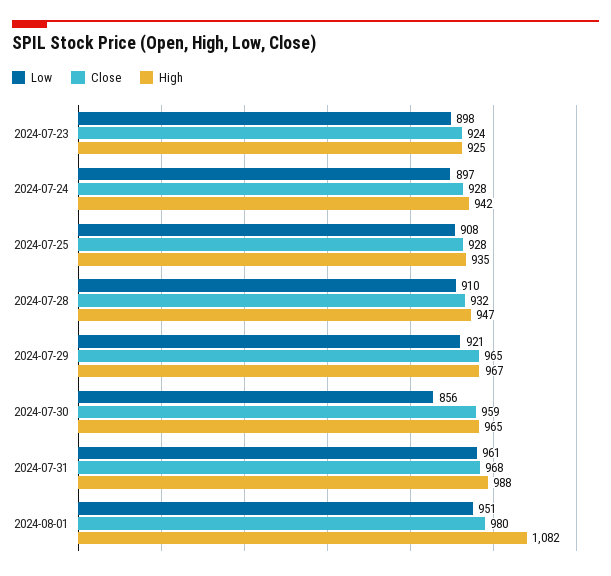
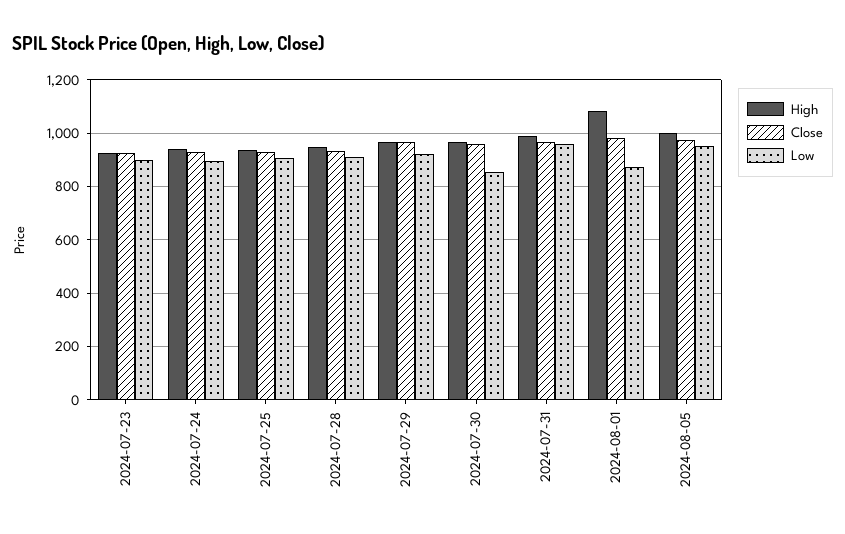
Low, 2024-08-01: 951 -> 875
High, 2024-08-05: none -> 1000
Close, 2024-08-05: none -> 975
Low, 2024-08-05: none -> 950

